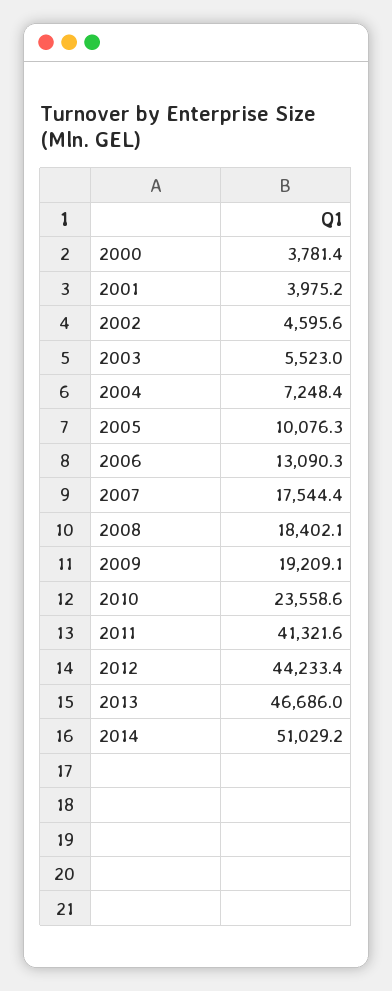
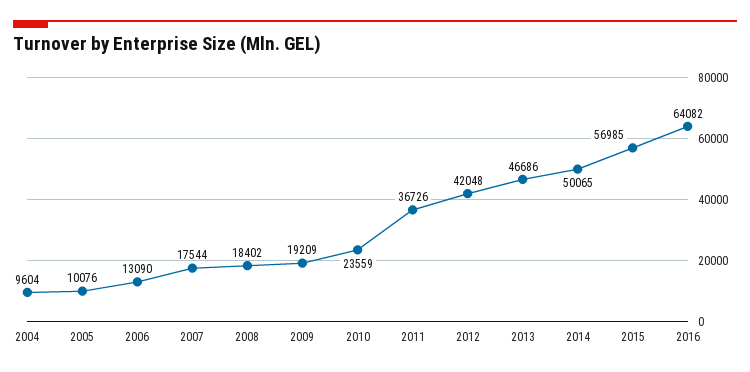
2000: 3781.4 -> none
2001: 3975.2 -> none
2002: 4595.6 -> none
2003: 5523 -> none
2004: 7248.4 -> 9604
2011: 41321.6 -> 36726
2012: 44233.4 -> 42048
2014: 51029.2 -> 50065
2015: none -> 56985
2016: none -> 64082

